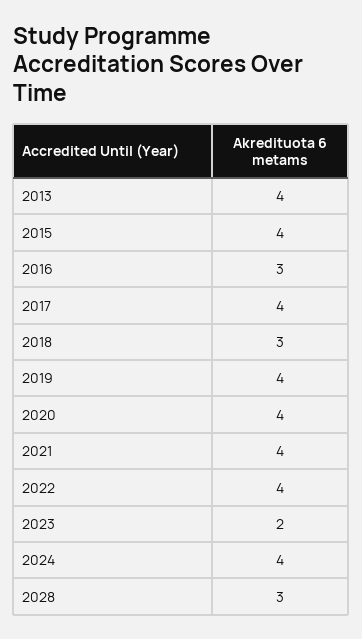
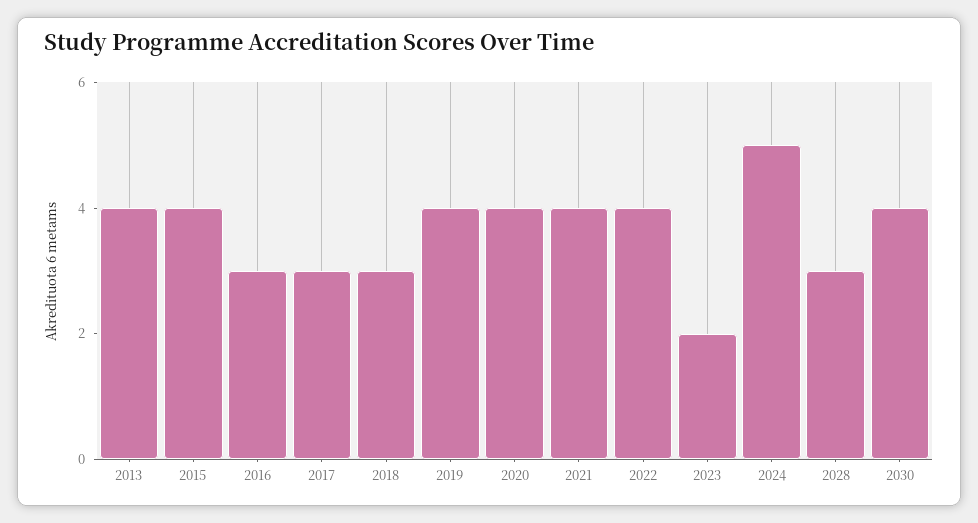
2017: 4 -> 3
2024: 4 -> 5
2030: none -> 4

